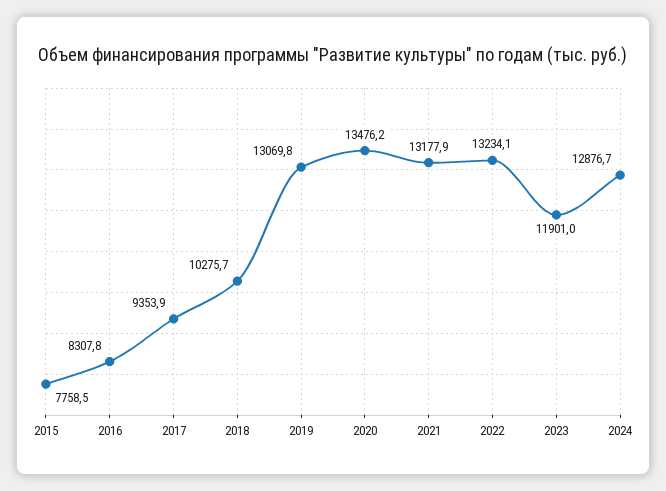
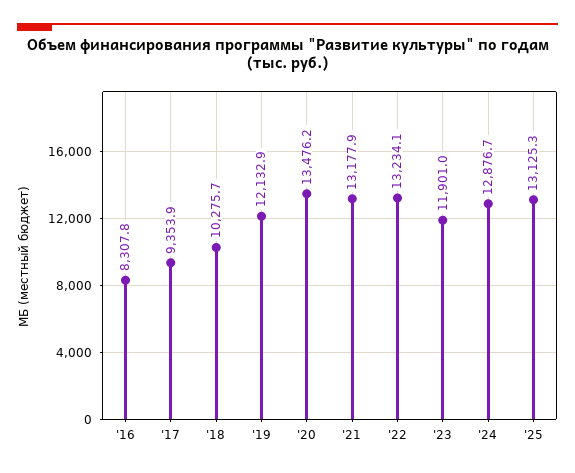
2015: 7758.5 -> none
2019: 13069.8 -> 12132.9
'25: none -> 13125.3

